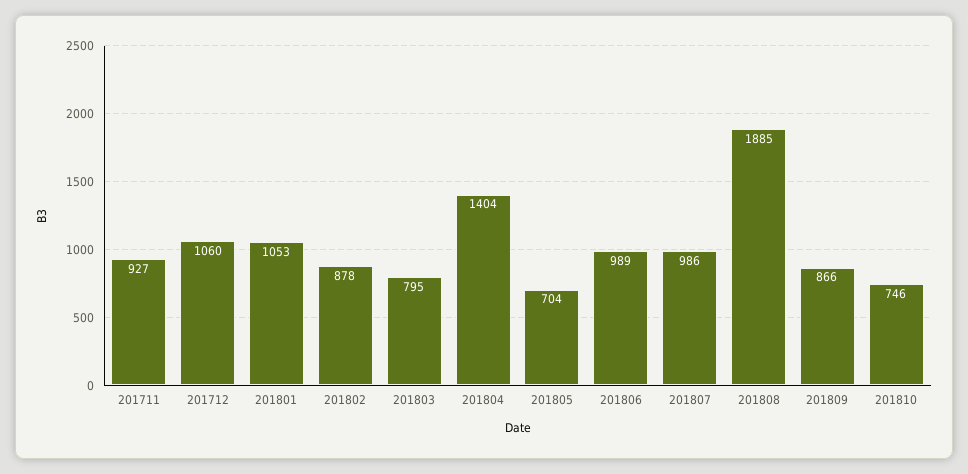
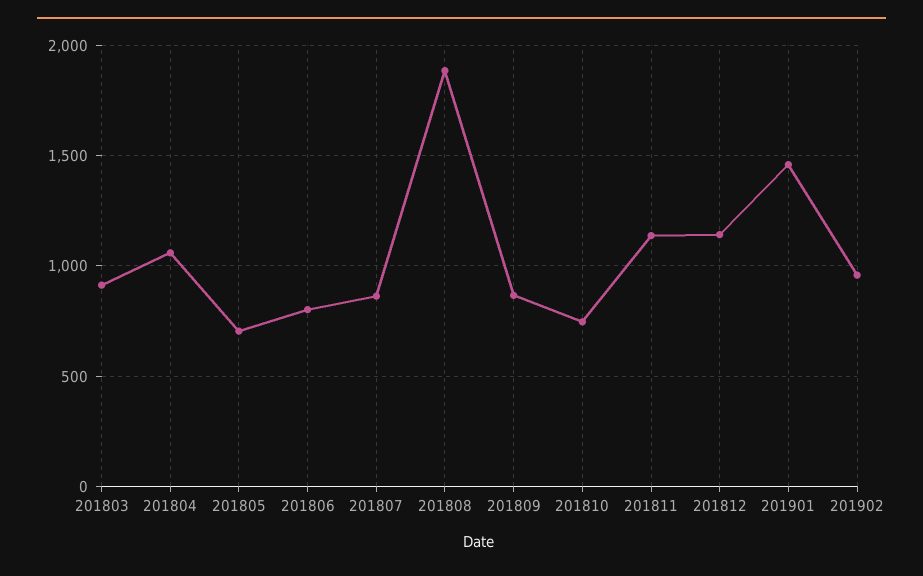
201711: 927 -> none
201712: 1060 -> none
201801: 1053 -> none
201802: 878 -> none
201803: 795 -> 900
201804: 1404 -> 1050
201806: 989 -> 800
201807: 986 -> 850
201811: none -> 1150
201812: none -> 1150
201901: none -> 1450
201902: none -> 950

